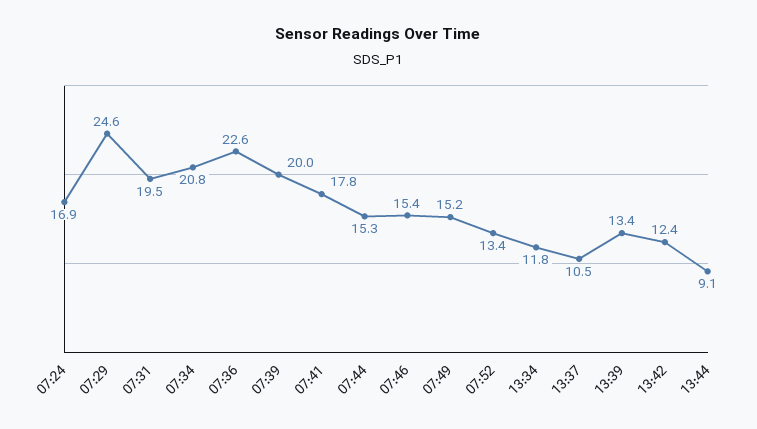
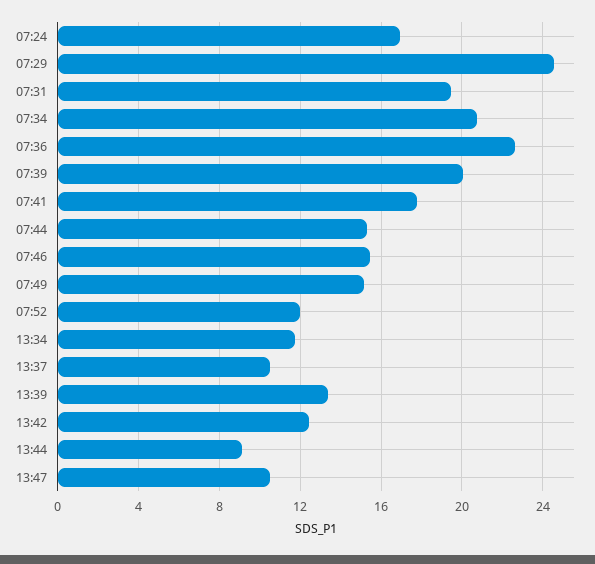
07:52: 13.4 -> 12
13:47: none -> 10.5

